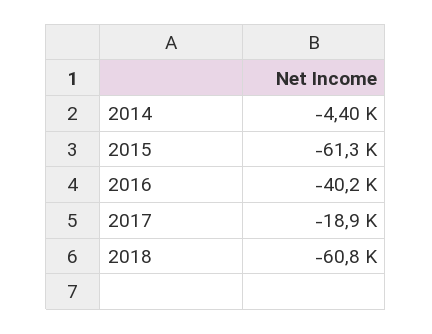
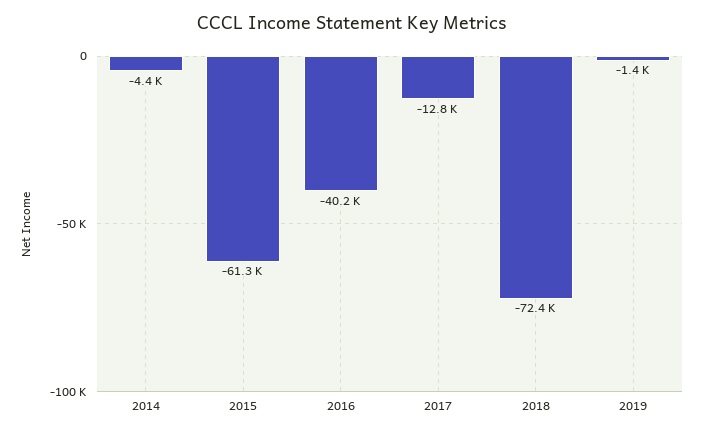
2017: -18900 -> -12800
2018: -60800 -> -72400
2019: none -> -1400

